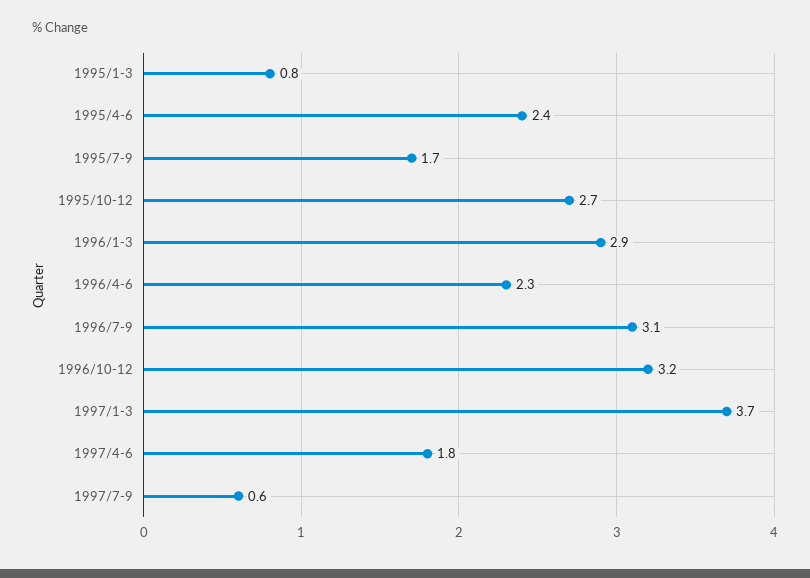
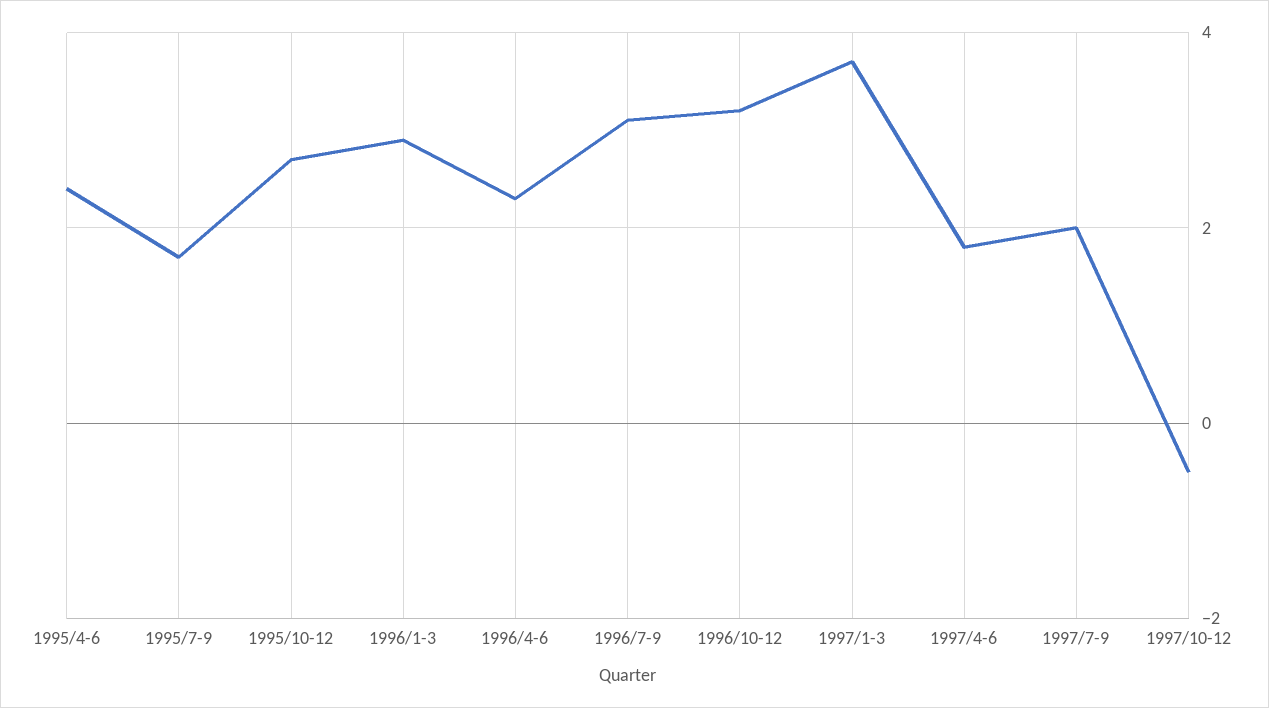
1995/1-3: 0.8 -> none
1997/7-9: 0.6 -> 2
1997/10-12: none -> -0.5

